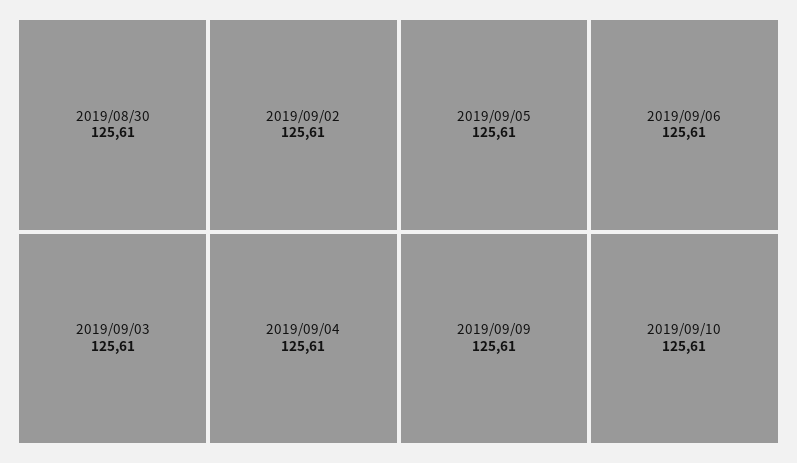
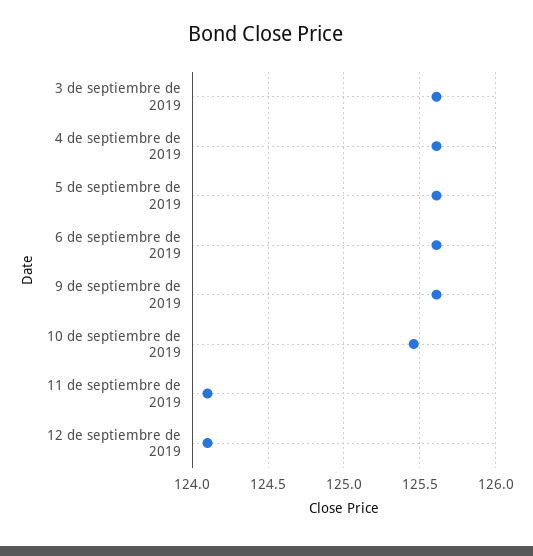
2019/08/30: 125.61 -> none
2019/09/02: 125.61 -> none
2019/09/10: 125.61 -> 125.45
11 de septiembre de 2019: none -> 124.1
12 de septiembre de 2019: none -> 124.1

